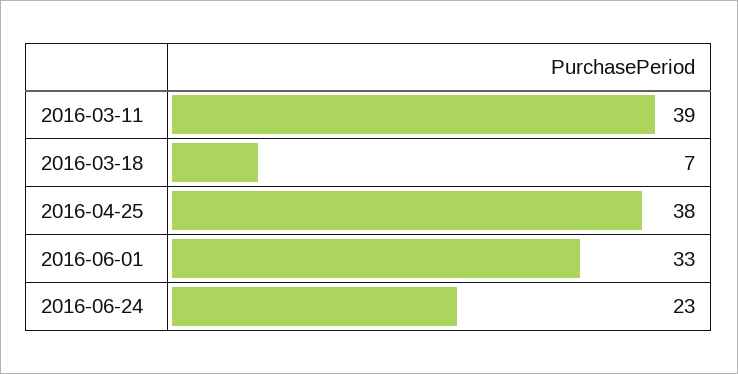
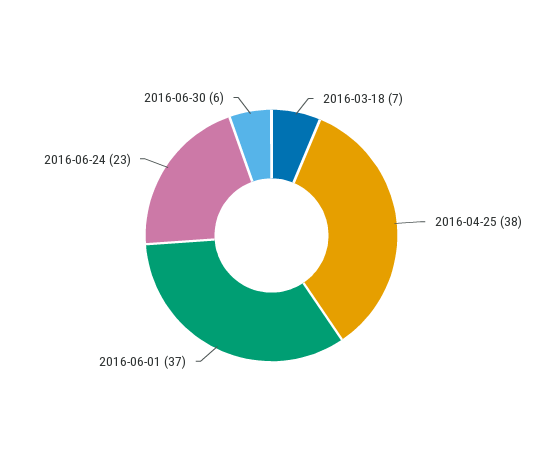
2016-03-11: 39 -> none
2016-06-01: 33 -> 37
2016-06-30: none -> 6

